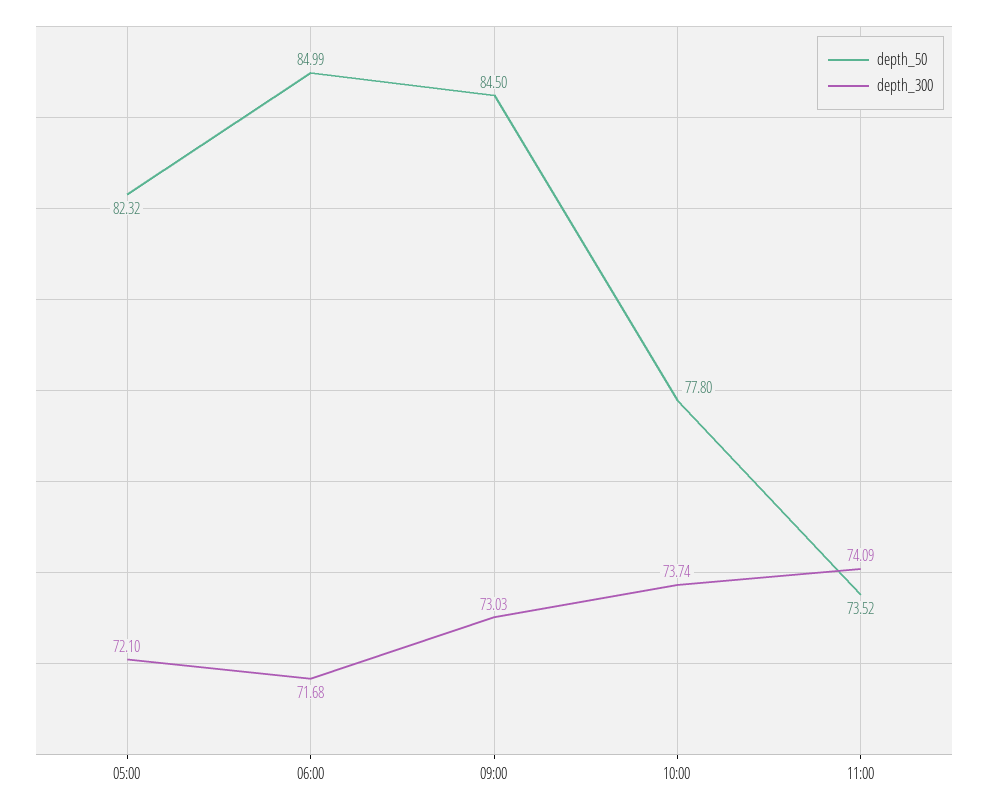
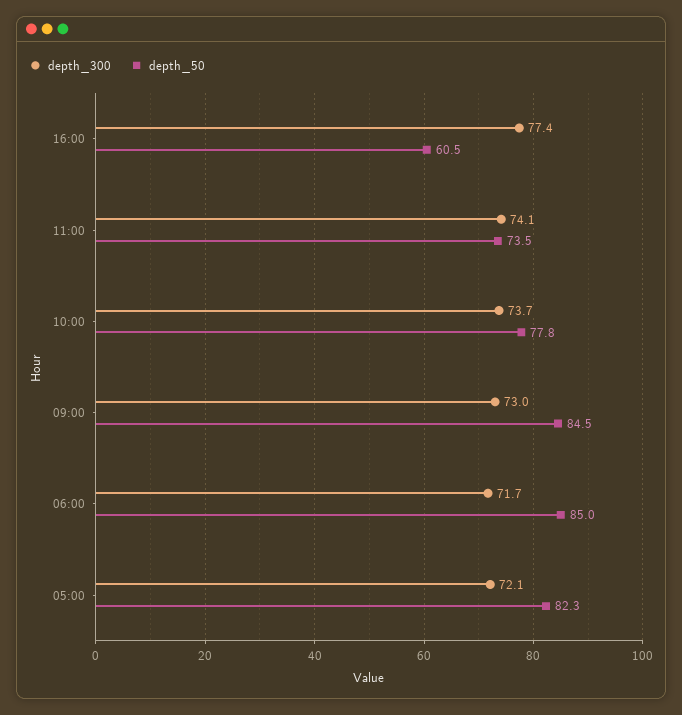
depth_300, 16:00: none -> 77.4
depth_50, 16:00: none -> 60.5

